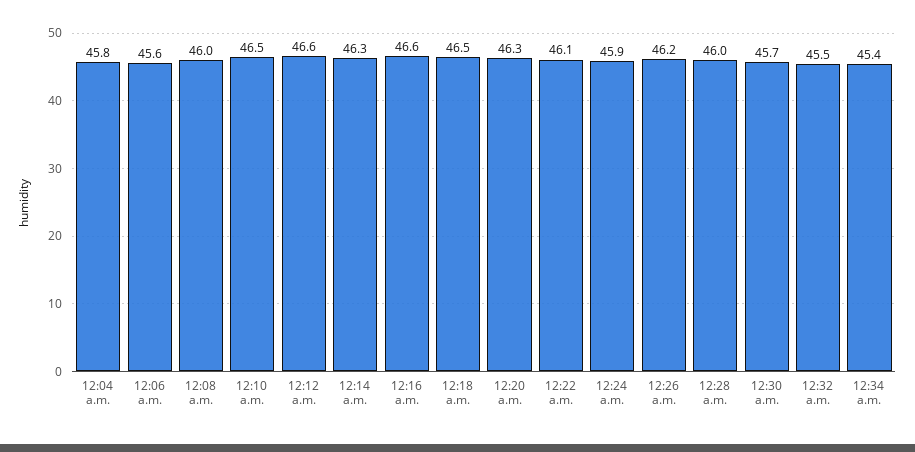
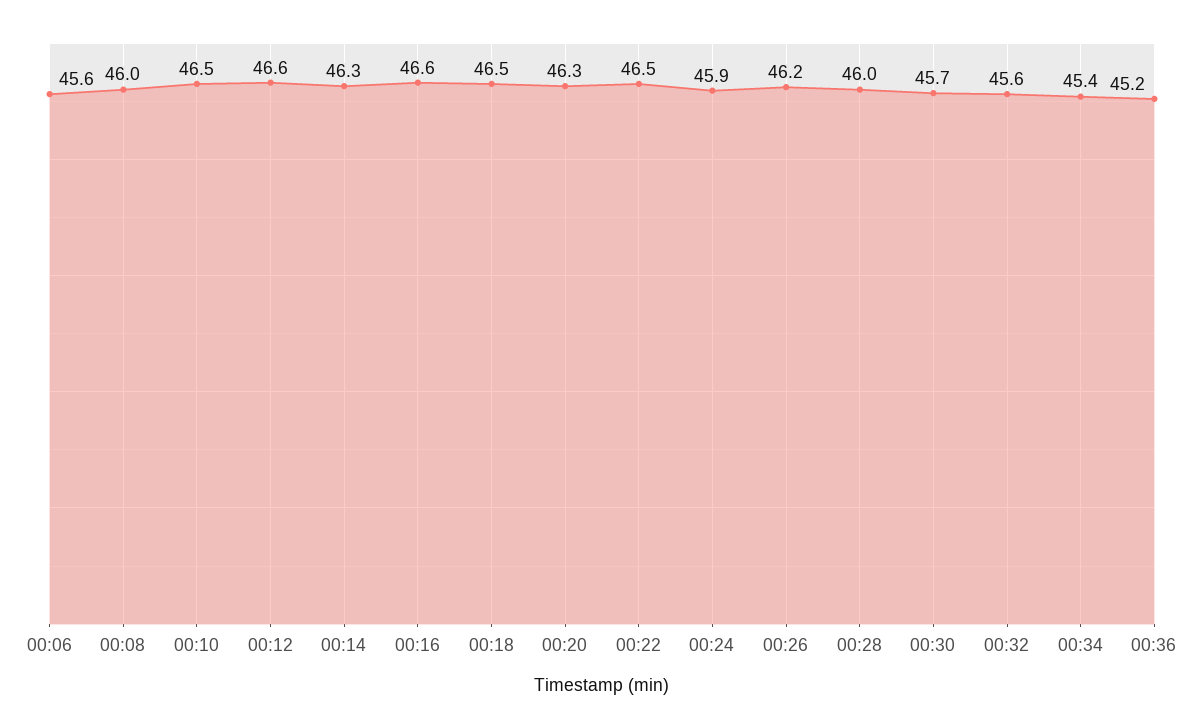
12:04 a.m.: 45.8 -> none
12:22 a.m.: 46.1 -> 46.5
12:32 a.m.: 45.5 -> 45.6
00:36: none -> 45.2

